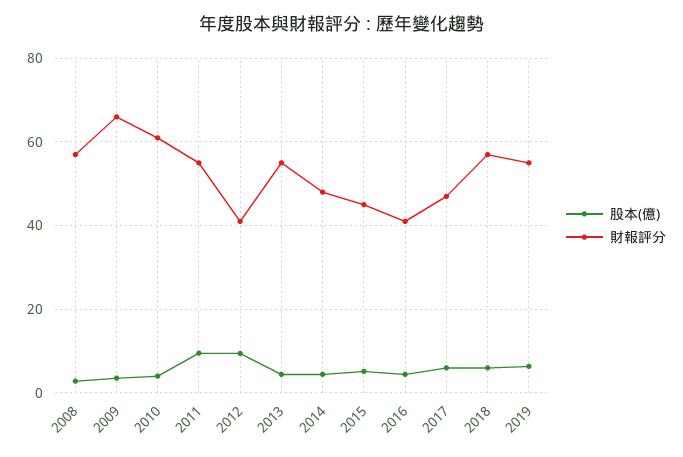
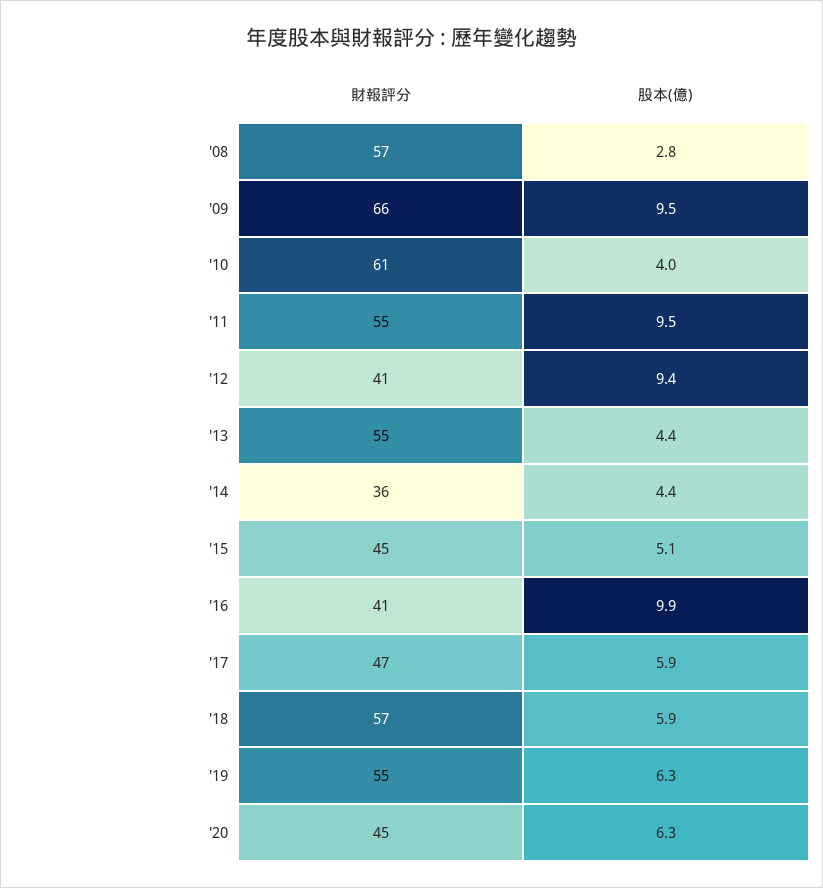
股本(億), 2009: 4 -> 9.5
財報評分, 2014: 48 -> 36
股本(億), 2016: 4 -> 9.9
財報評分, '20: none -> 45
股本(億), '20: none -> 6.3

